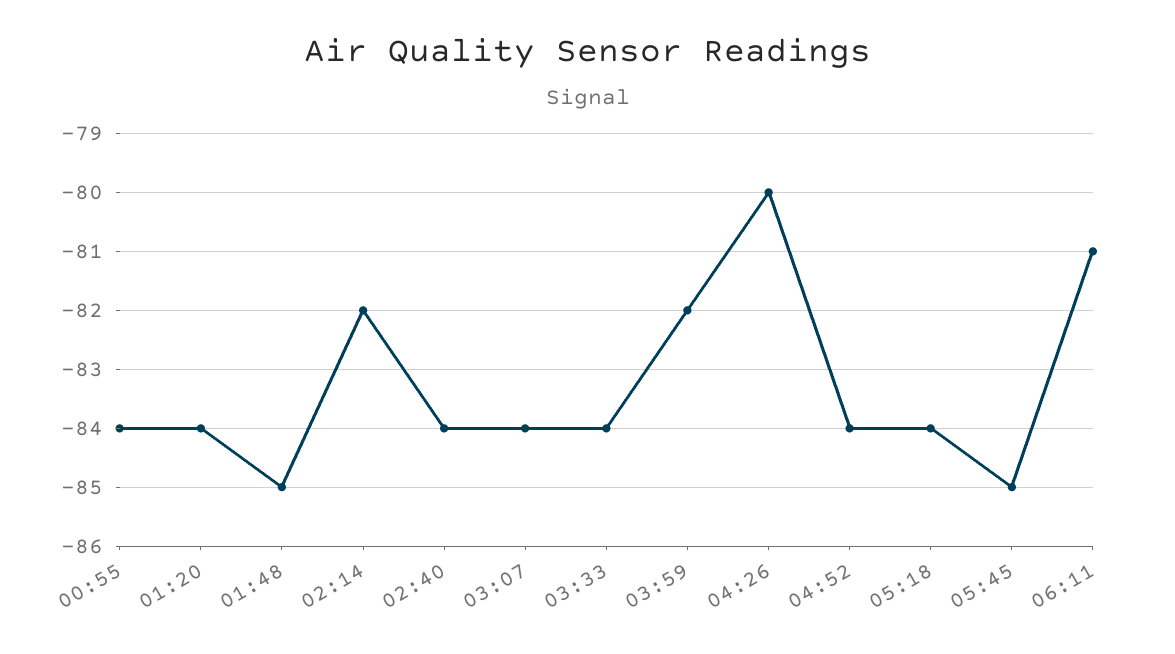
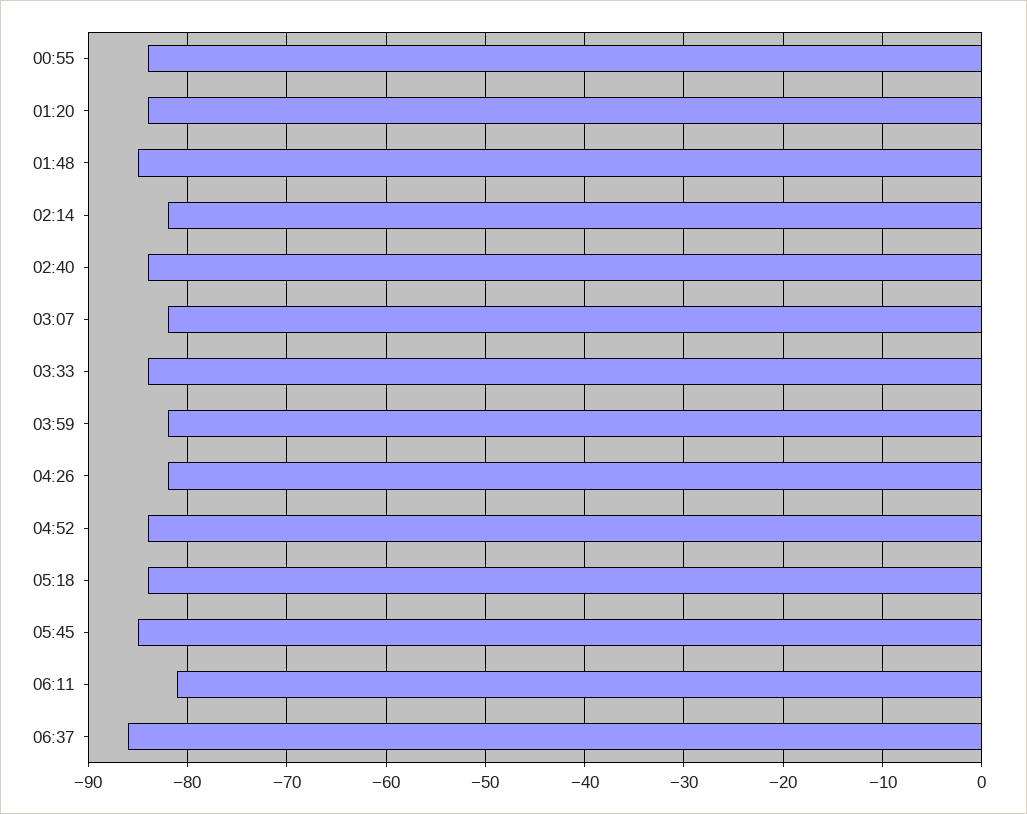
03:07: -84 -> -82
04:26: -80 -> -82
06:37: none -> -86

